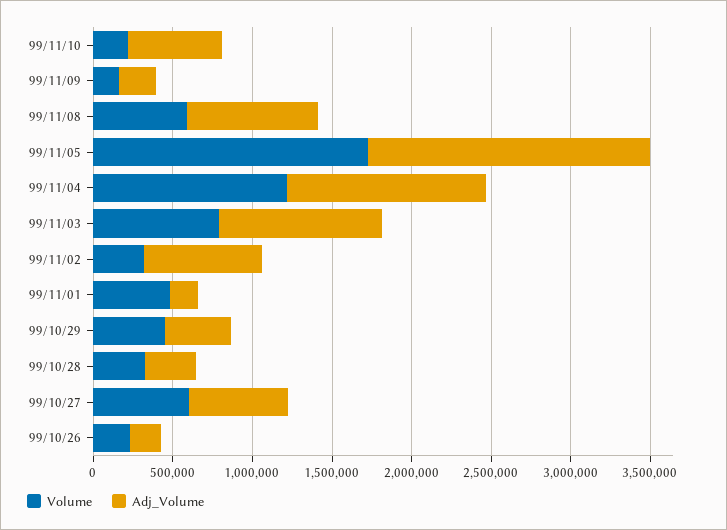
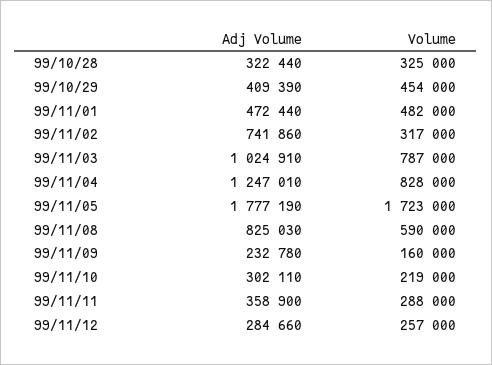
Adj_Volume, 99/11/10: 600000 -> 302110
Volume, 99/11/04: 1200000 -> 828000
Adj_Volume, 99/11/01: 200000 -> 472440
Volume, 99/10/27: 600000 -> none
Adj_Volume, 99/10/27: 600000 -> none
Volume, 99/10/26: 200000 -> none
Adj_Volume, 99/10/26: 200000 -> none
Adj_Volume, 99/11/11: none -> 358900
Volume, 99/11/11: none -> 288000
Adj_Volume, 99/11/12: none -> 284660
Volume, 99/11/12: none -> 257000

